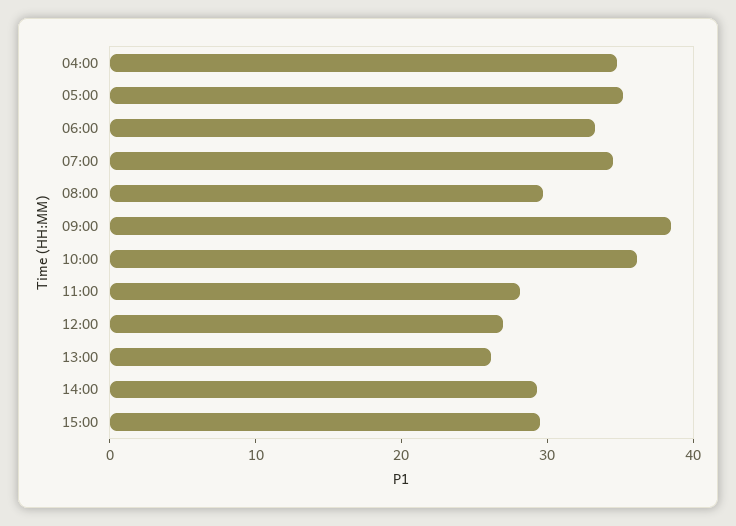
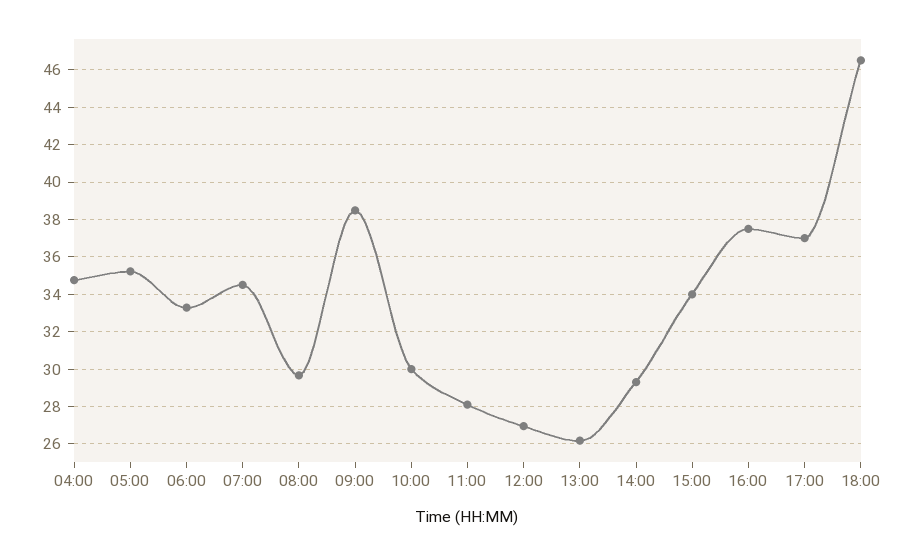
10:00: 36 -> 30
15:00: 30 -> 34
16:00: none -> 37.5
17:00: none -> 37
18:00: none -> 46.5

